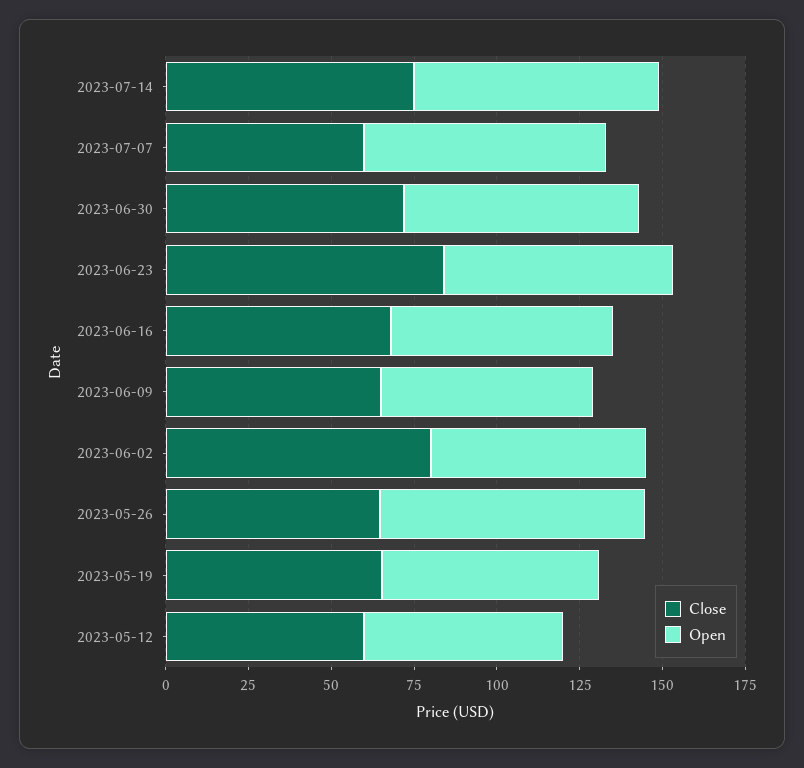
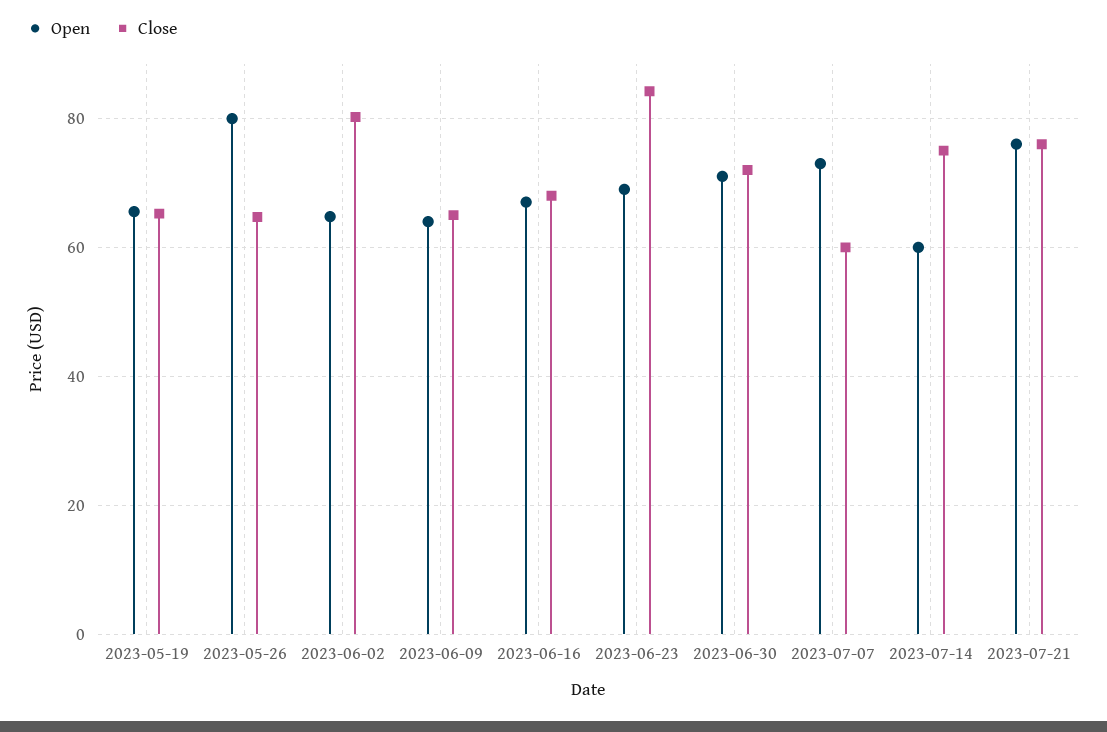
Open, 2023-07-14: 75 -> 60
Close, 2023-05-12: 60 -> none
Open, 2023-05-12: 60 -> none
Open, 2023-07-21: none -> 76
Close, 2023-07-21: none -> 76

